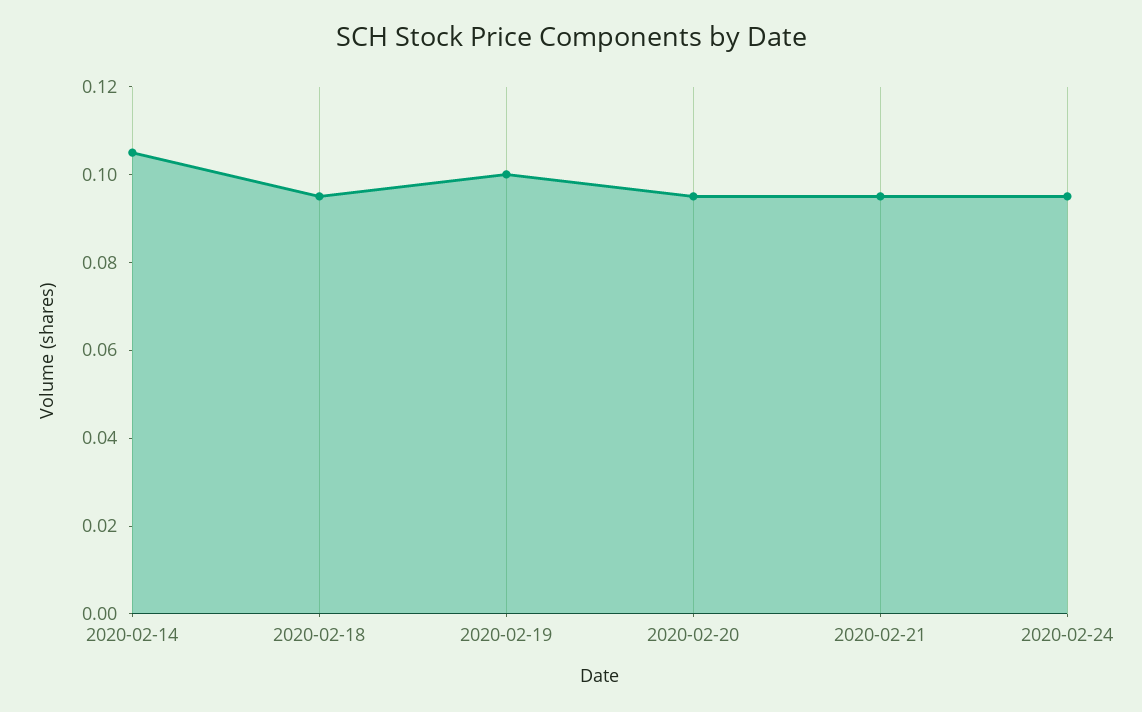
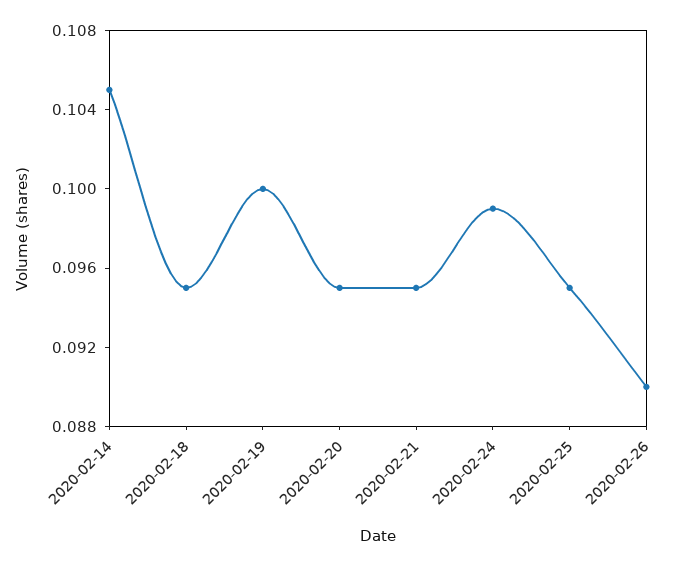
2020-02-24: 0.095 -> 0.099
2020-02-25: none -> 0.095
2020-02-26: none -> 0.09

